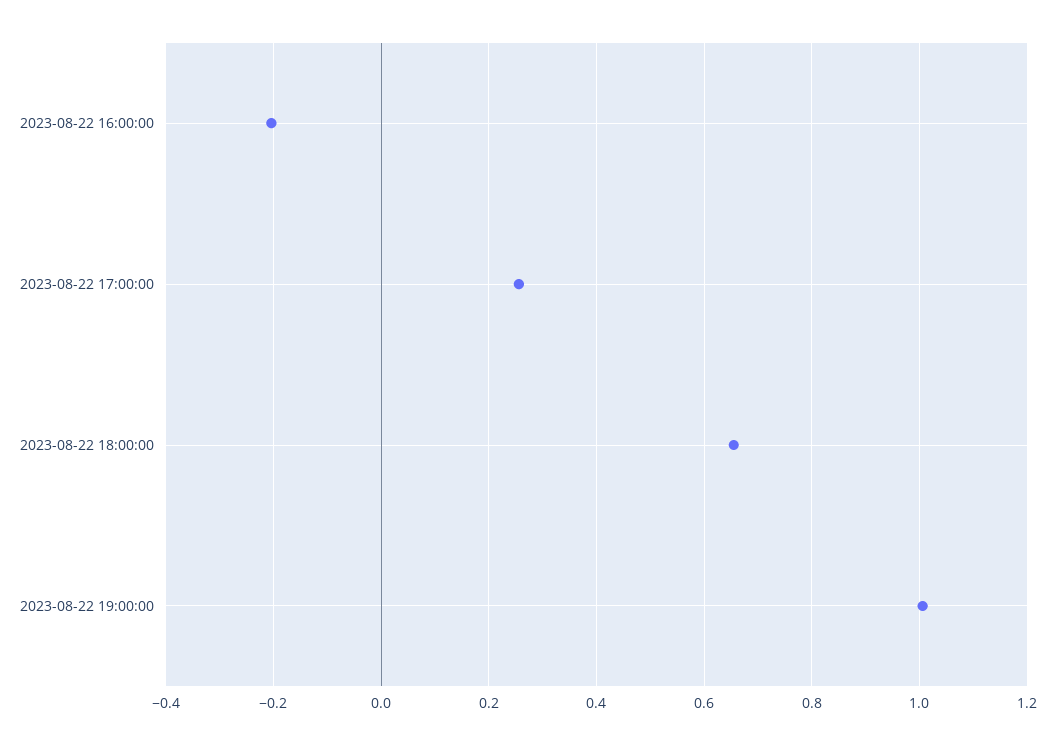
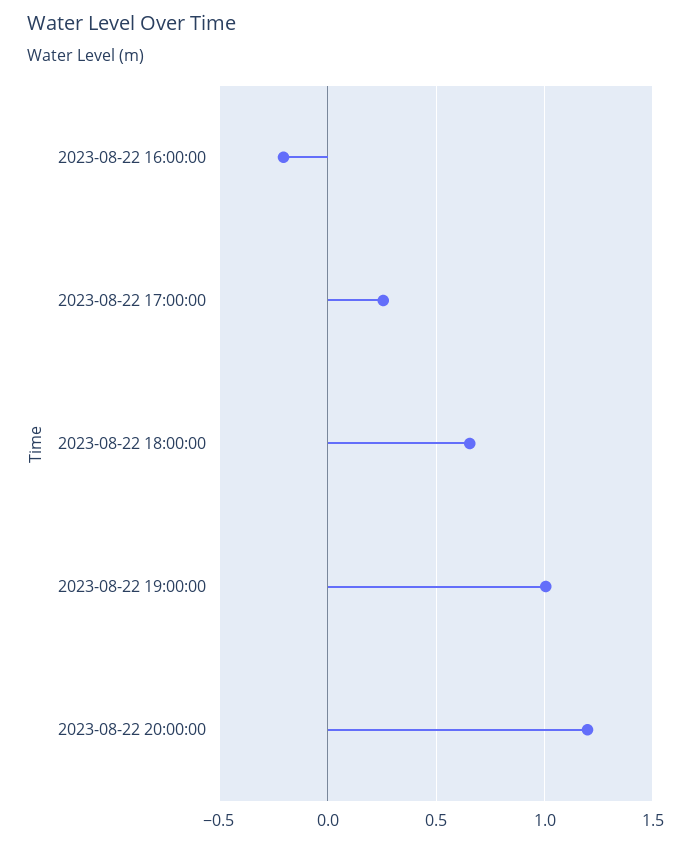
2023-08-22 20:00:00: none -> 1.2

